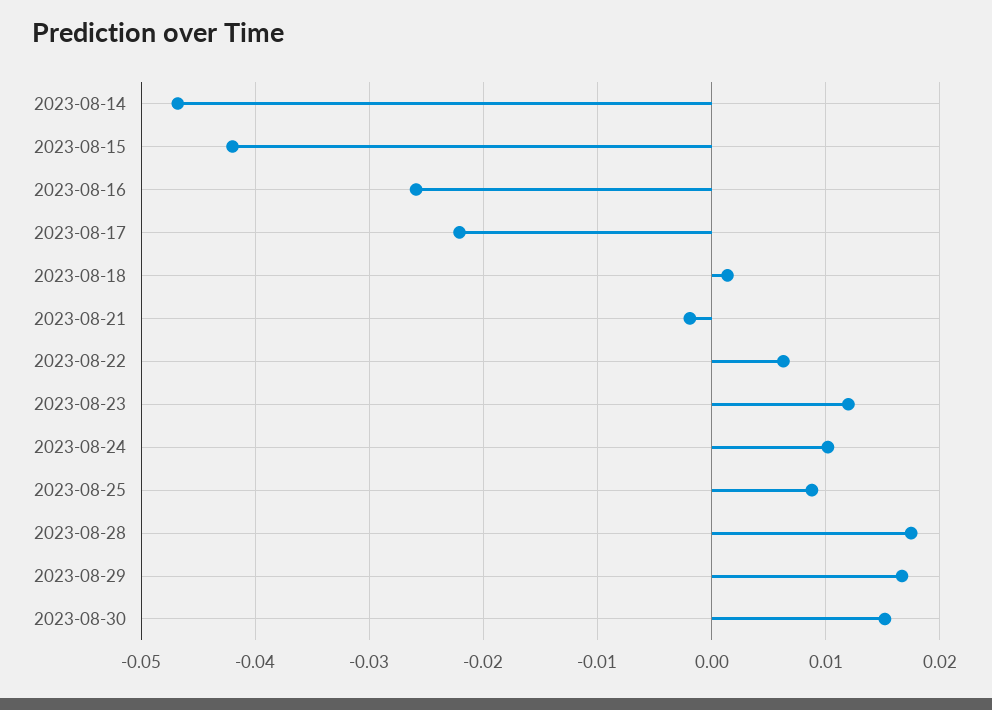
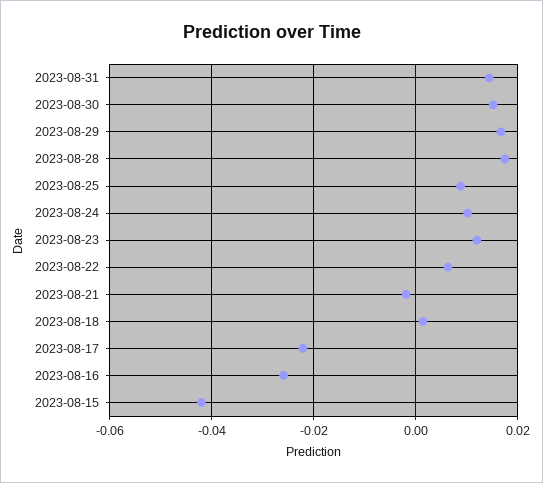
2023-08-14: -0.047 -> none
2023-08-31: none -> 0.014

